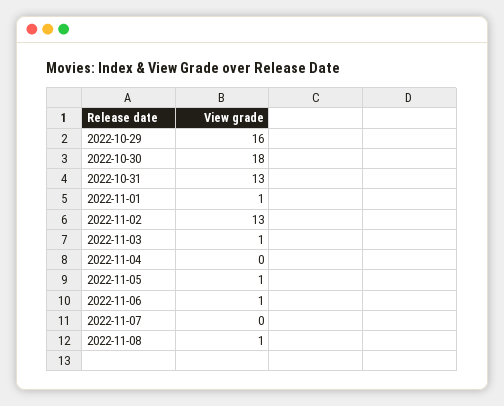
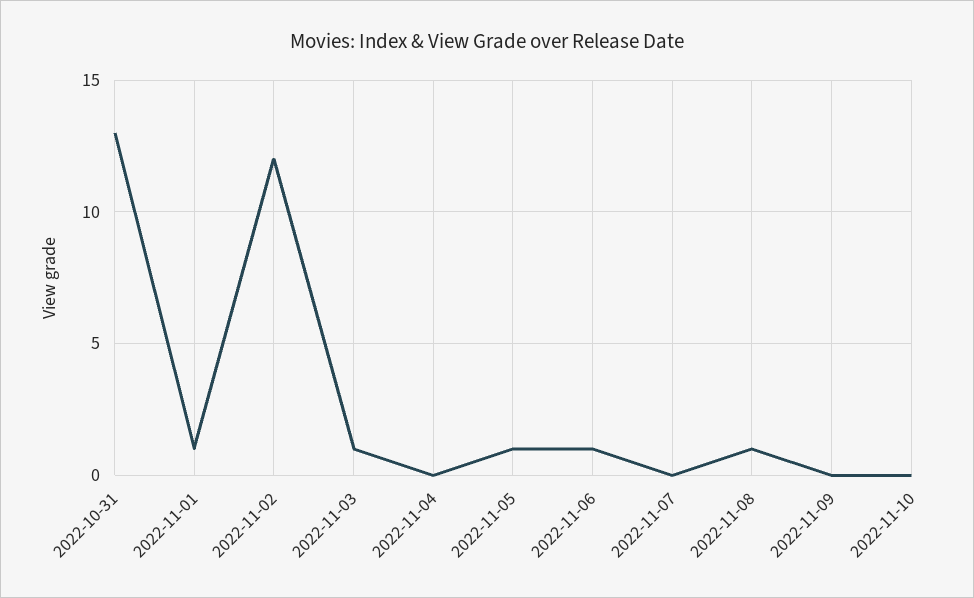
2022-10-29: 16 -> none
2022-10-30: 18 -> none
2022-11-02: 13 -> 12
2022-11-09: none -> 0
2022-11-10: none -> 0

